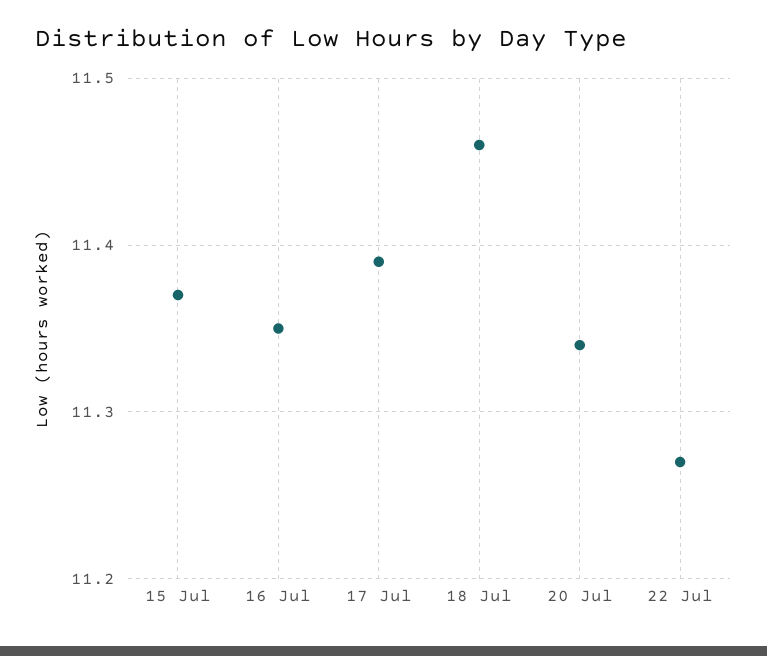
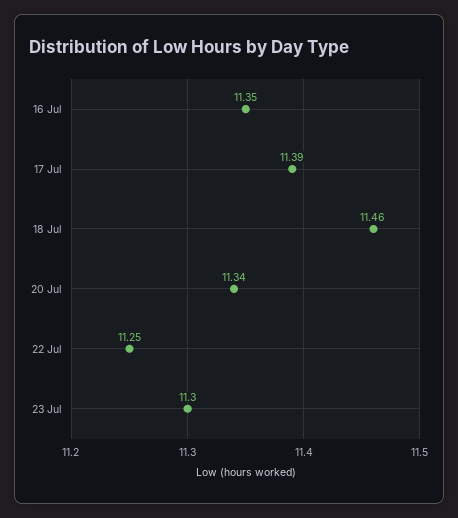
15 Jul: 11.37 -> none
22 Jul: 11.27 -> 11.25
23 Jul: none -> 11.3

